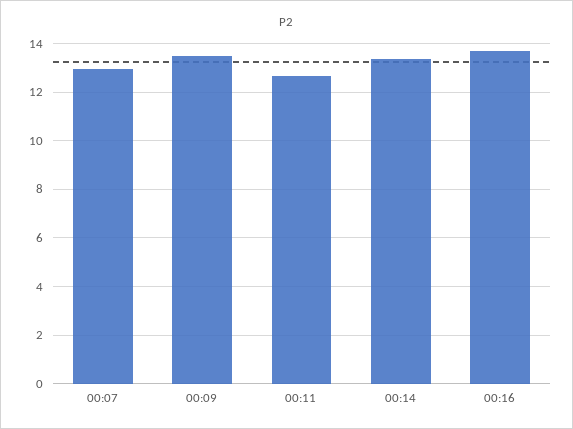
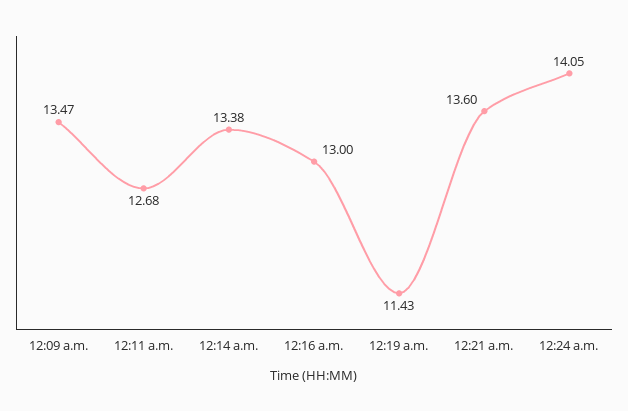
00:07: 13 -> none
00:16: 13.75 -> 13
12:19 a.m.: none -> 11.43
12:21 a.m.: none -> 13.6
12:24 a.m.: none -> 14.05

